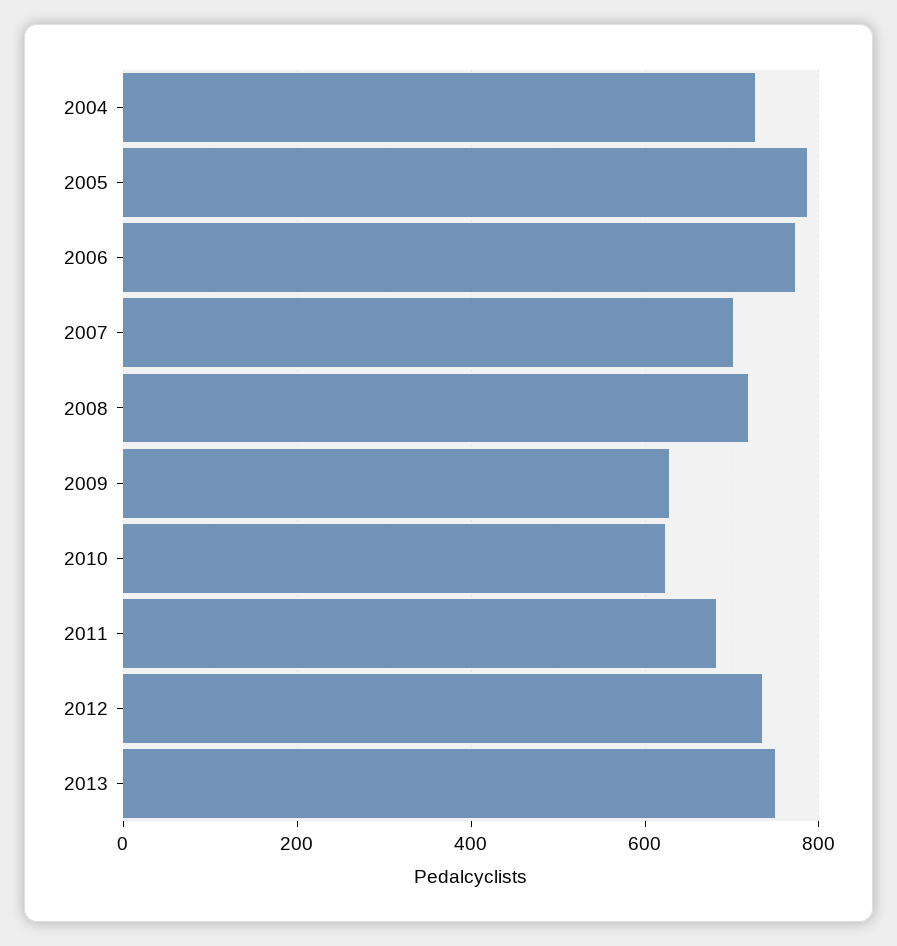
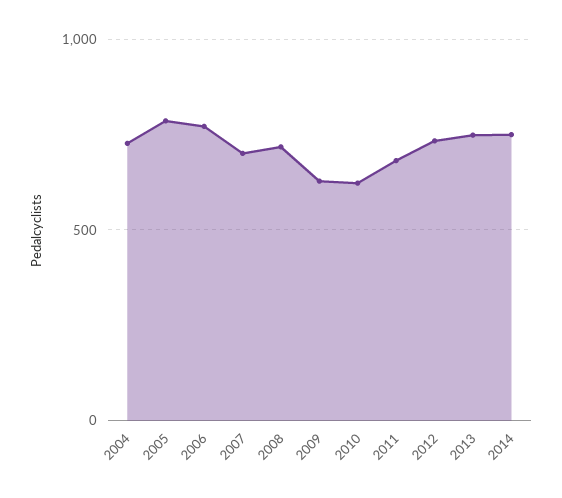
2014: none -> 750

